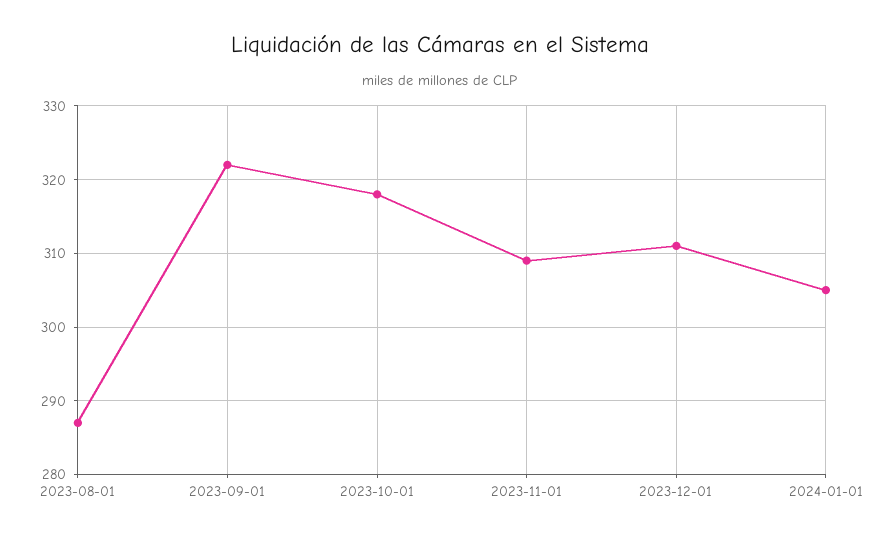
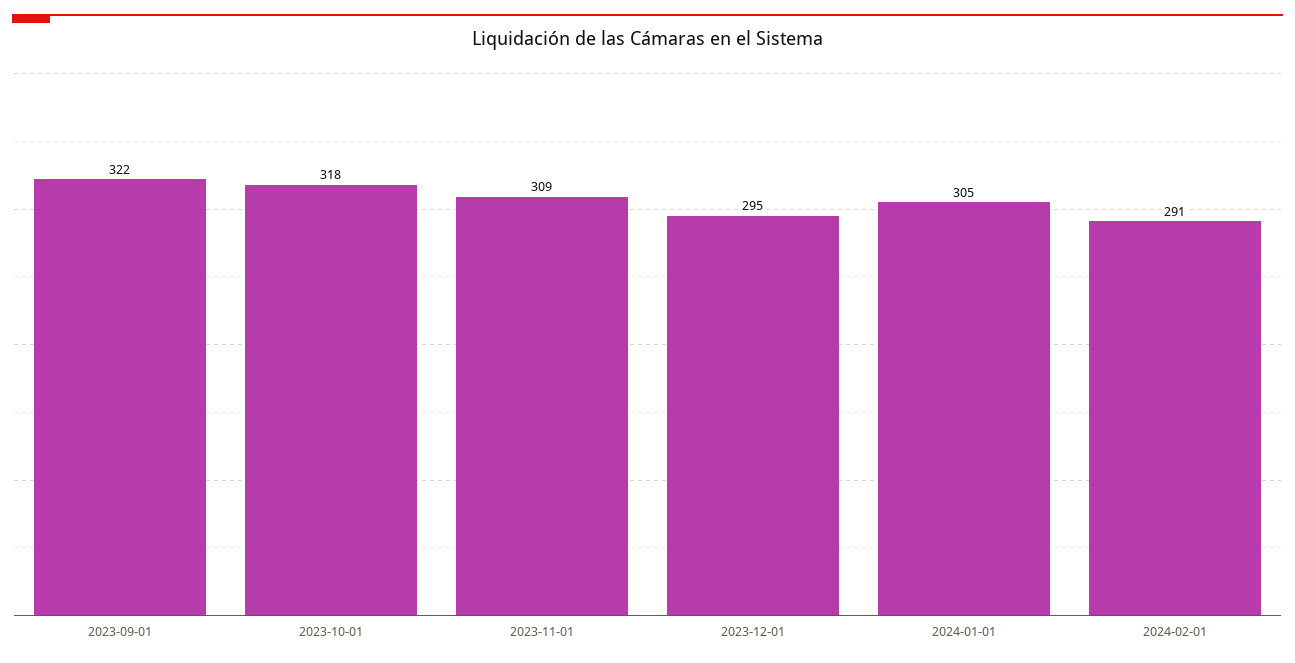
2023-08-01: 287 -> none
2023-12-01: 311 -> 295
2024-02-01: none -> 291

